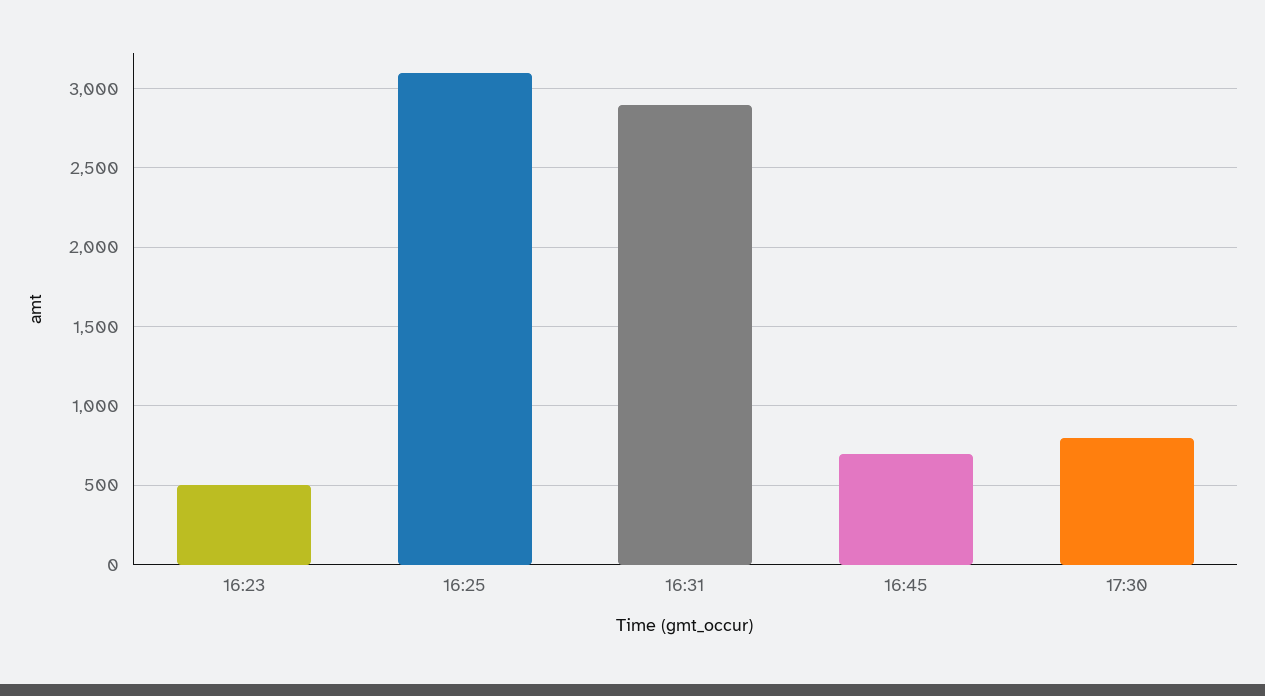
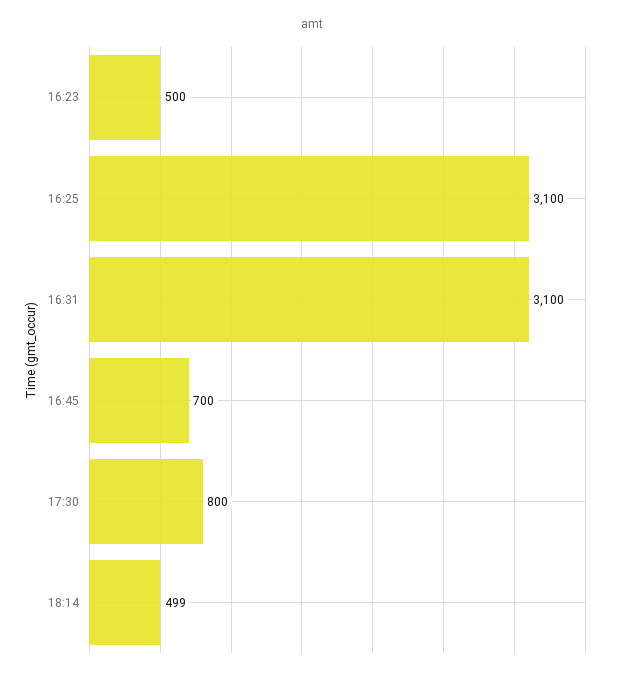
16:31: 2900 -> 3100
18:14: none -> 499

